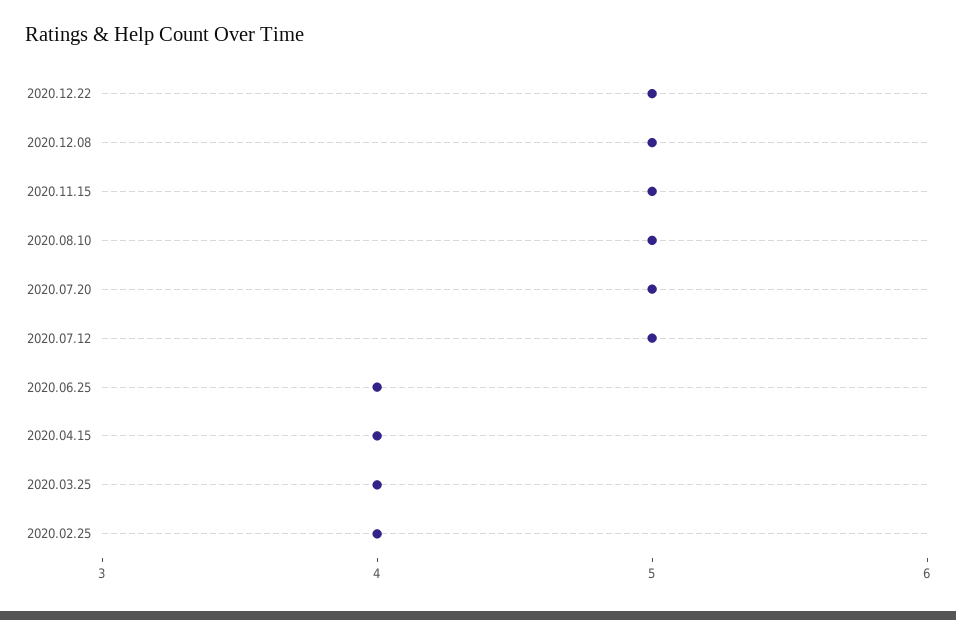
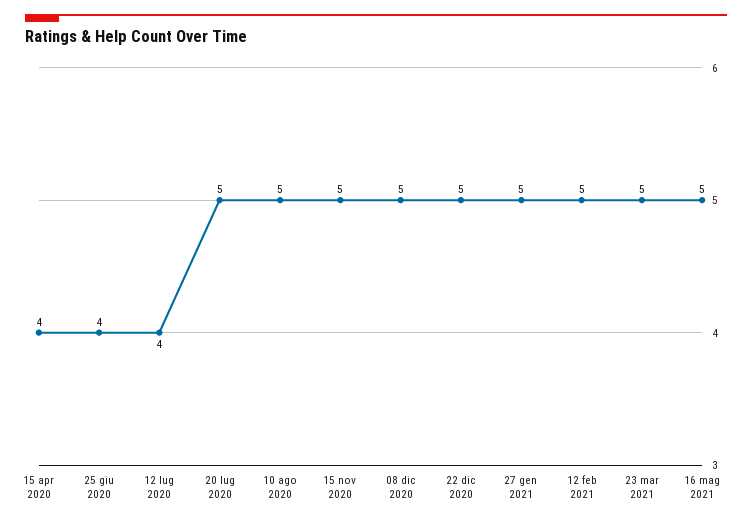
2020.07.12: 5 -> 4
2020.03.25: 4 -> none
2020.02.25: 4 -> none
27 gen 2021: none -> 5
12 feb 2021: none -> 5
23 mar 2021: none -> 5
16 mag 2021: none -> 5

